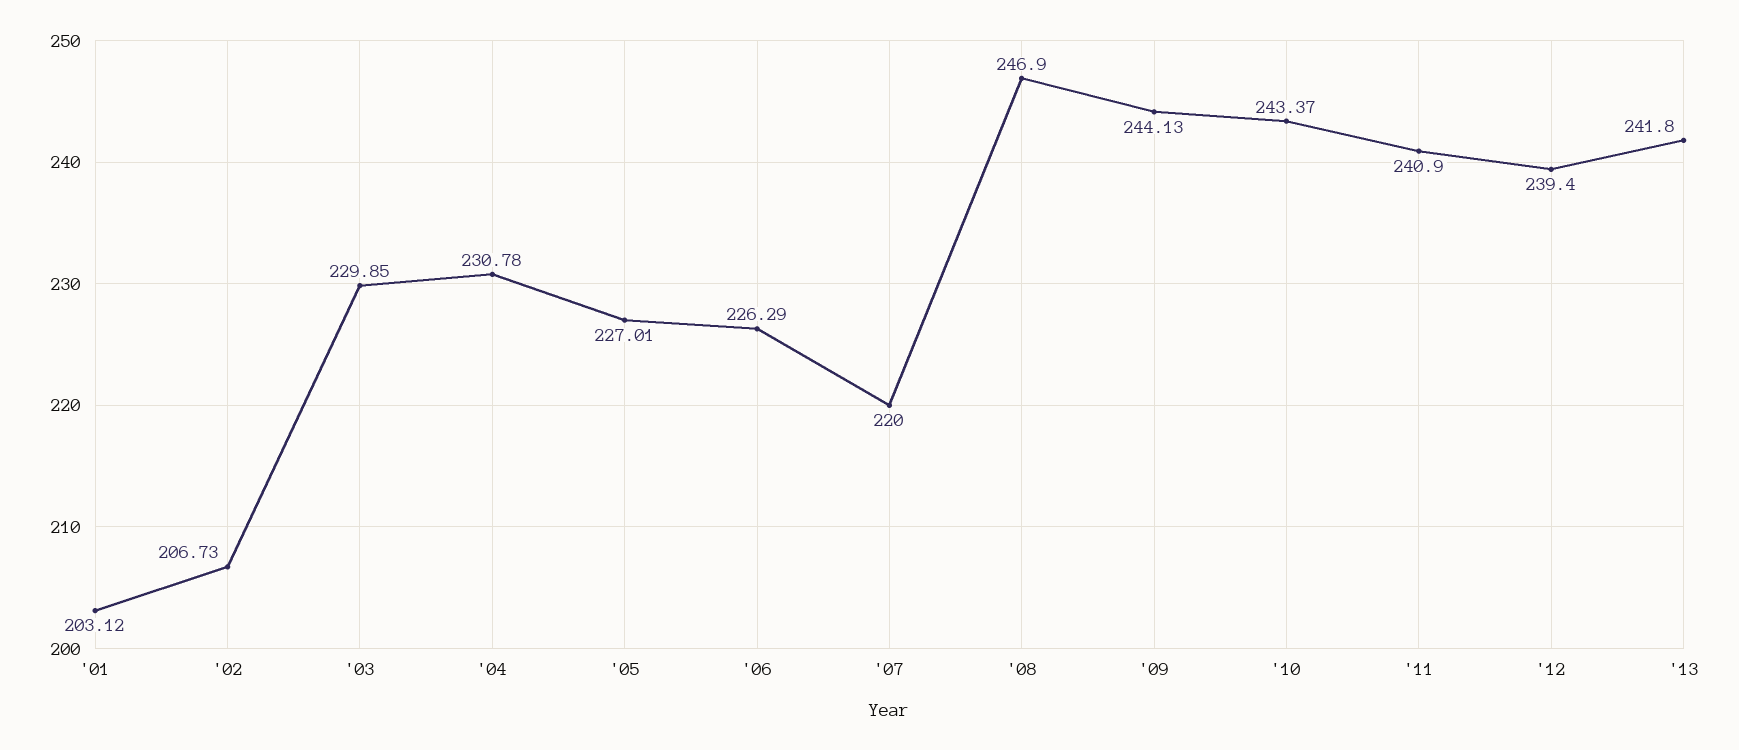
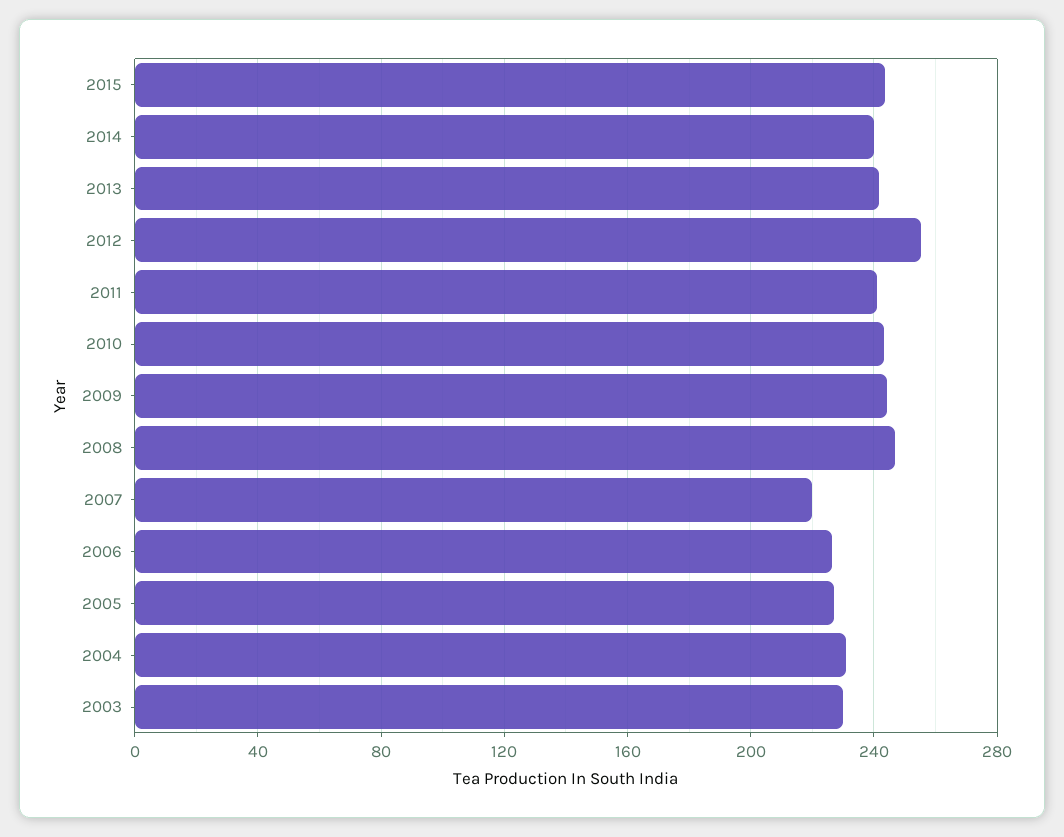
'01: 203.12 -> none
'02: 206.73 -> none
'12: 239.4 -> 255
2015: none -> 245
2014: none -> 240

